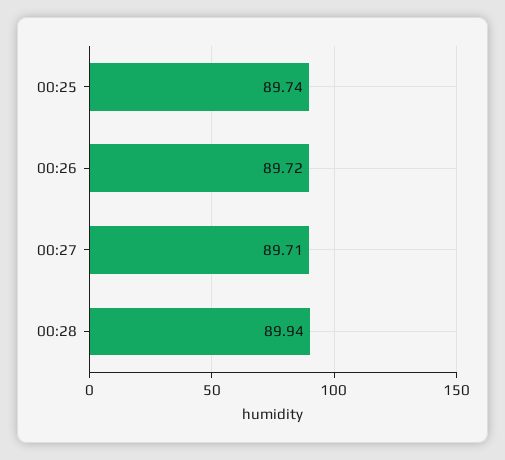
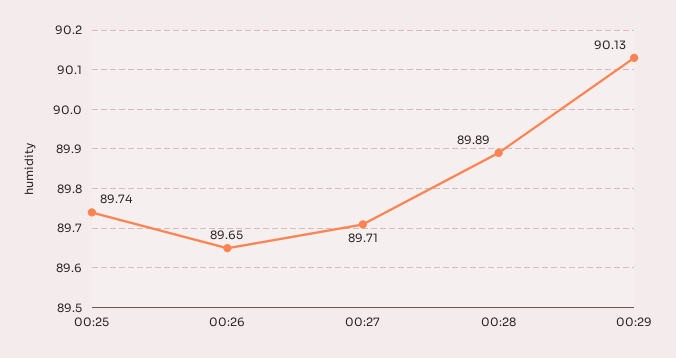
00:26: 89.72 -> 89.65
00:28: 89.94 -> 89.89
00:29: none -> 90.13

